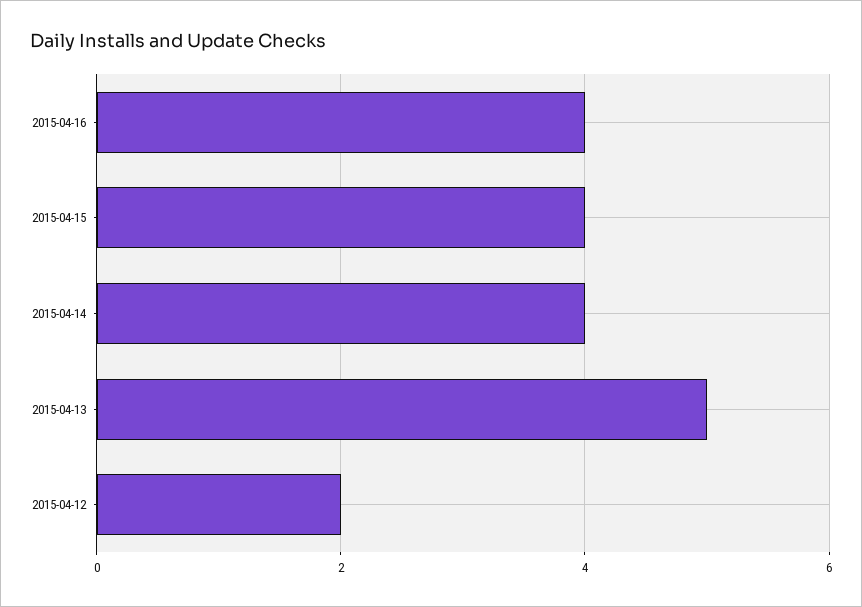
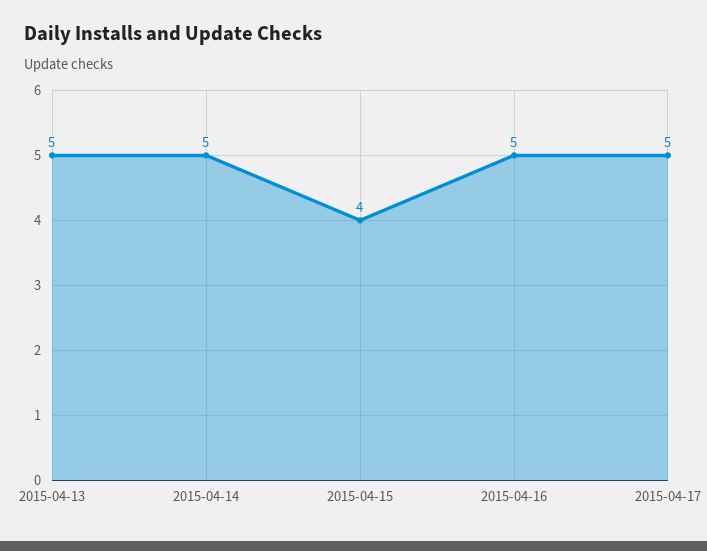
2015-04-16: 4 -> 5
2015-04-14: 4 -> 5
2015-04-12: 2 -> none
2015-04-17: none -> 5

